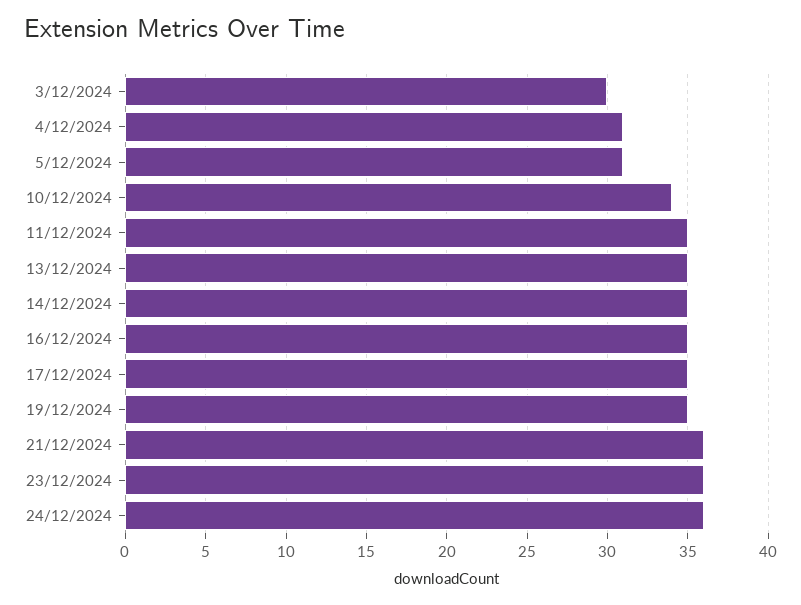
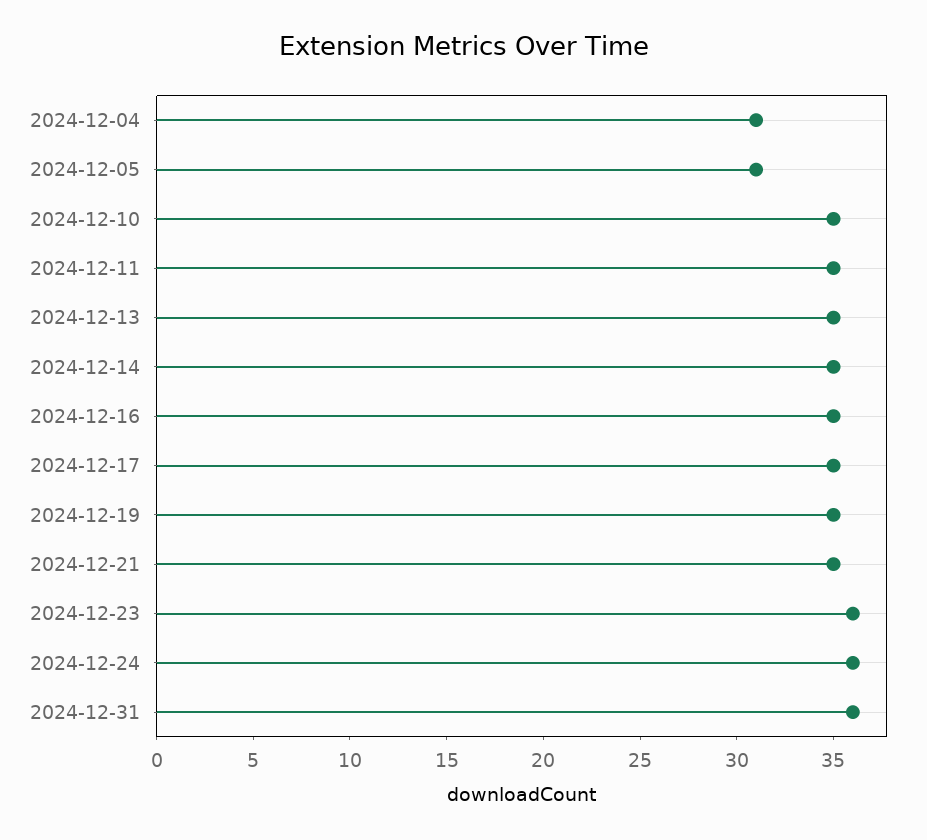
3/12/2024: 30 -> none
10/12/2024: 34 -> 35
21/12/2024: 36 -> 35
2024-12-31: none -> 36

